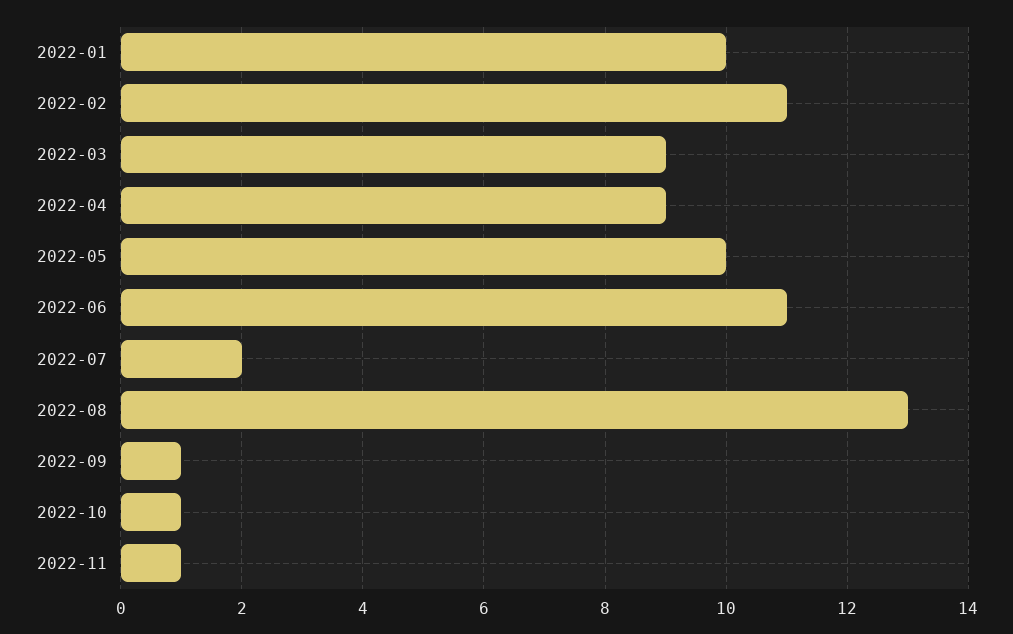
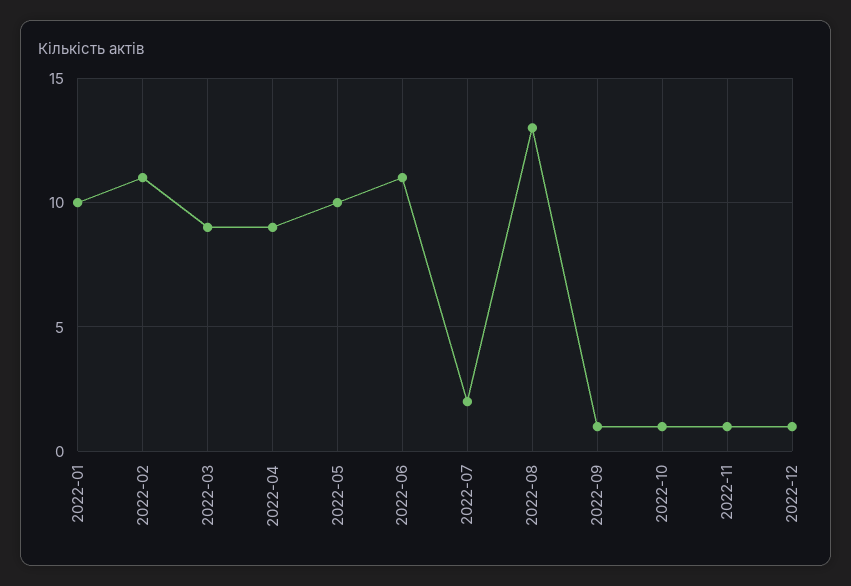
2022-12: none -> 1

